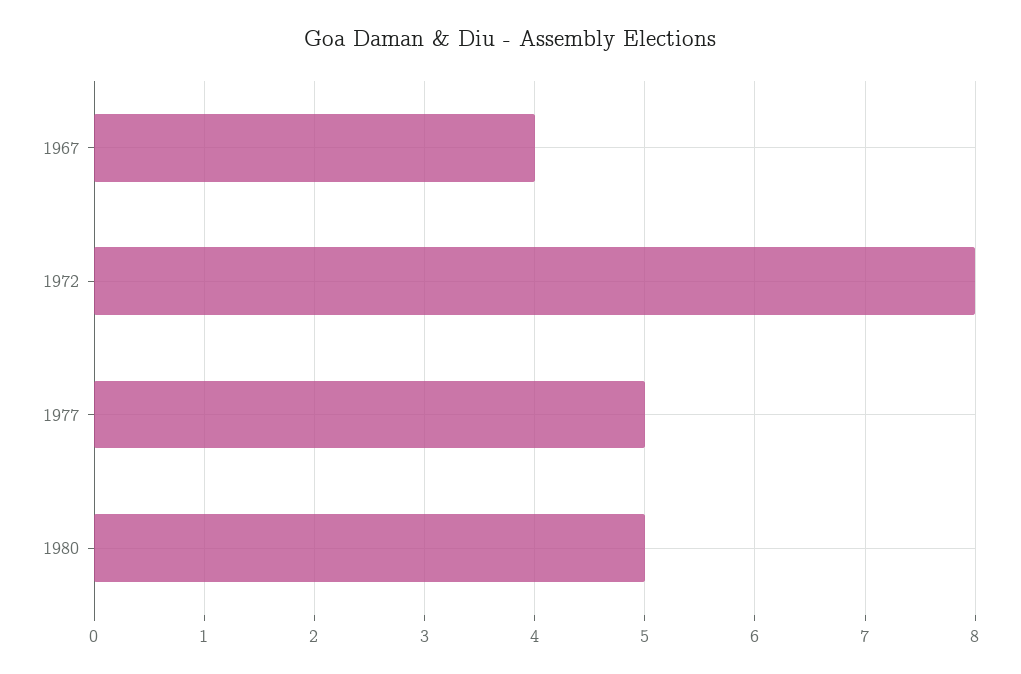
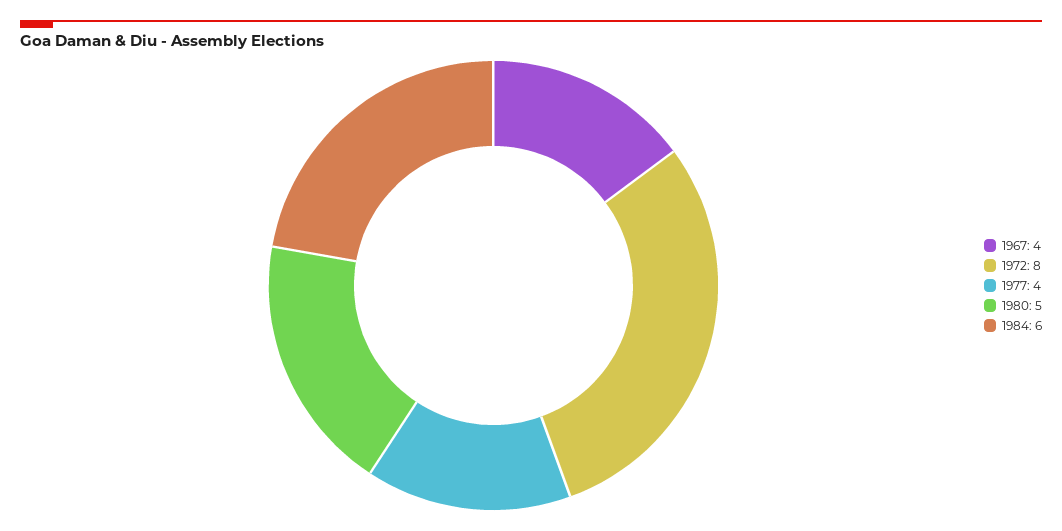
1977: 5 -> 4
1984: none -> 6

